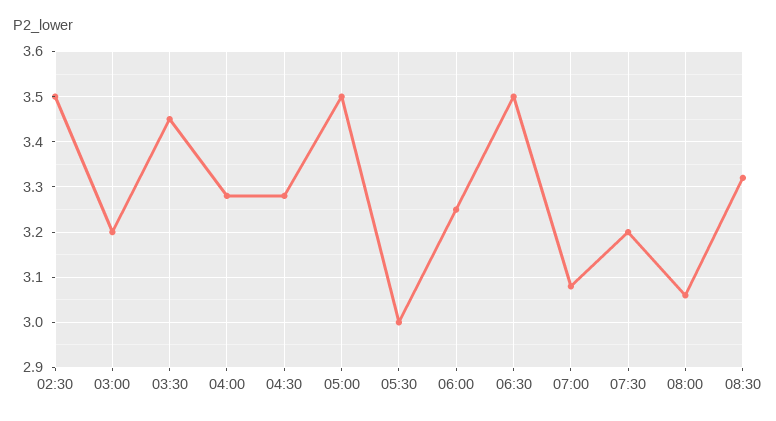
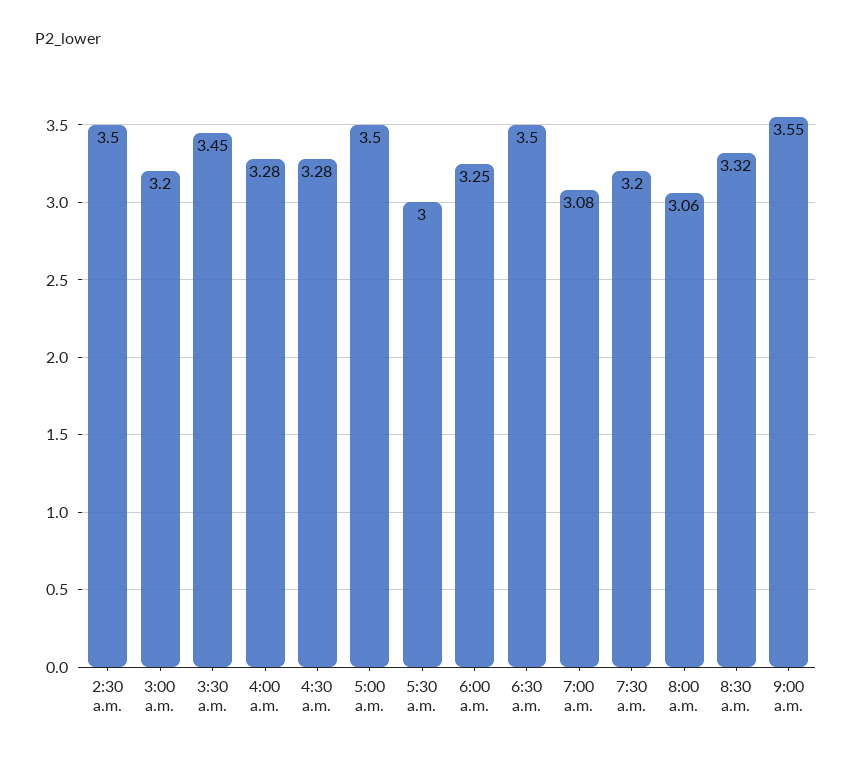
9:00 a.m.: none -> 3.55

